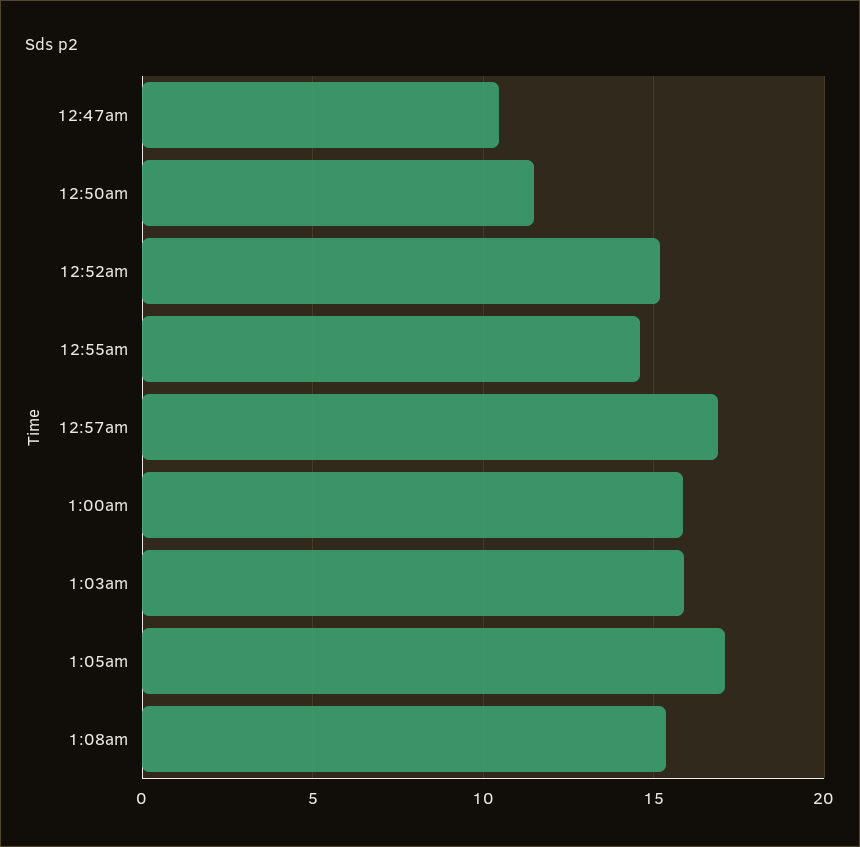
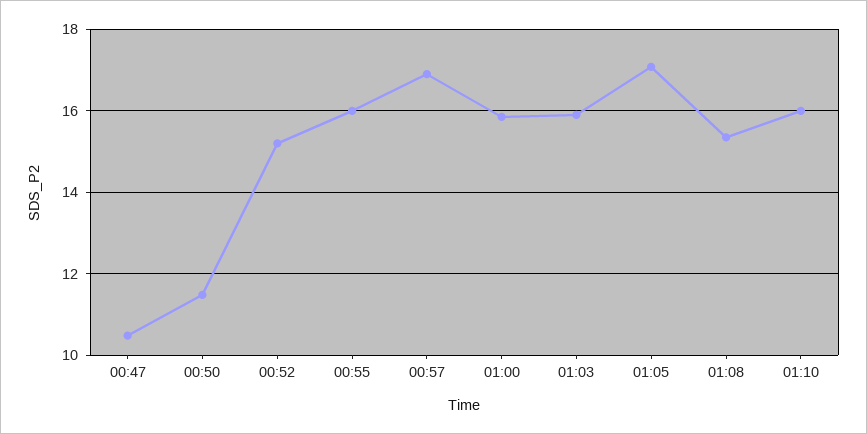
12:55am: 14.5 -> 16
01:10: none -> 16

